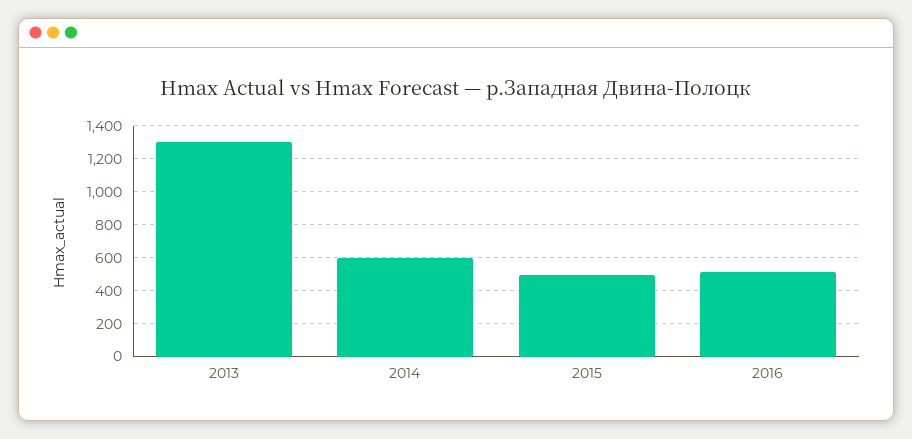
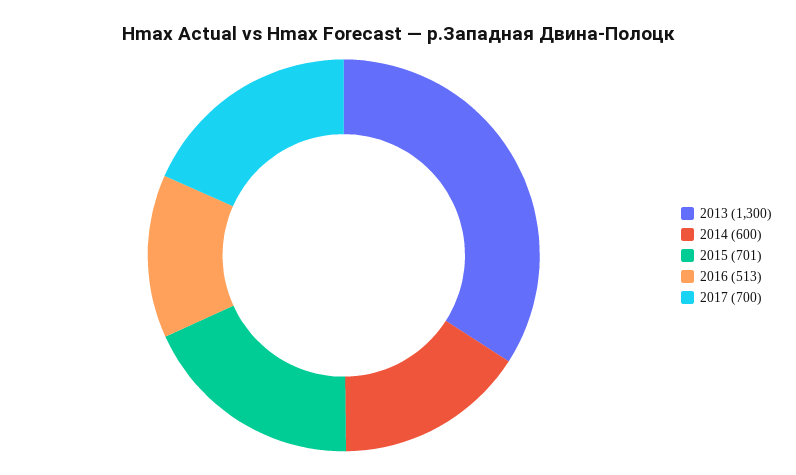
2015: 500 -> 701
2017: none -> 700

